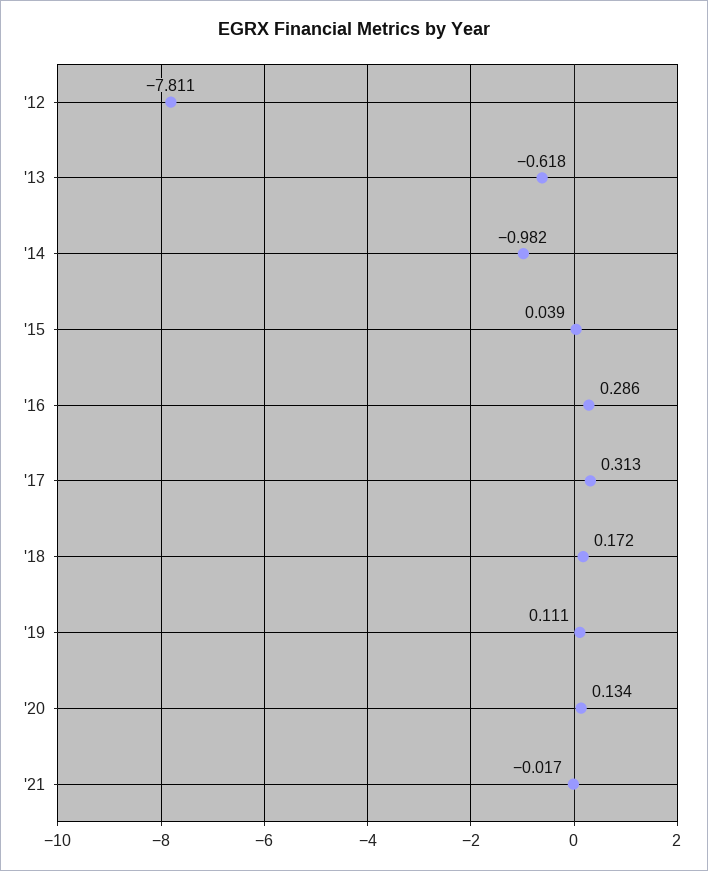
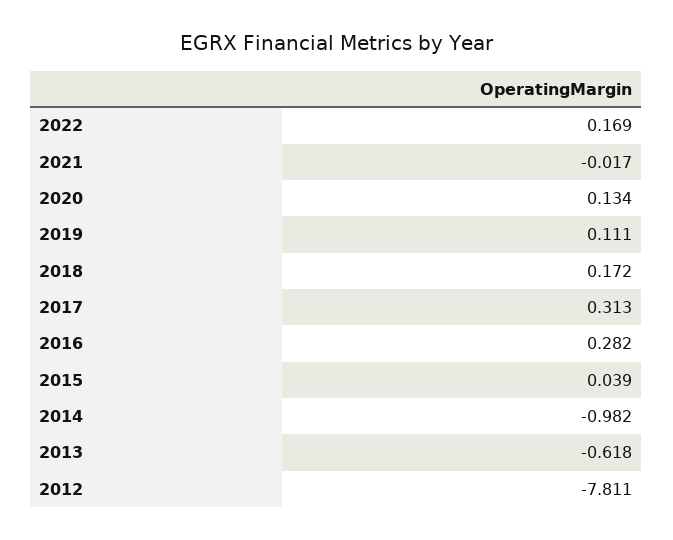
'16: 0.286 -> 0.282
2022: none -> 0.169

